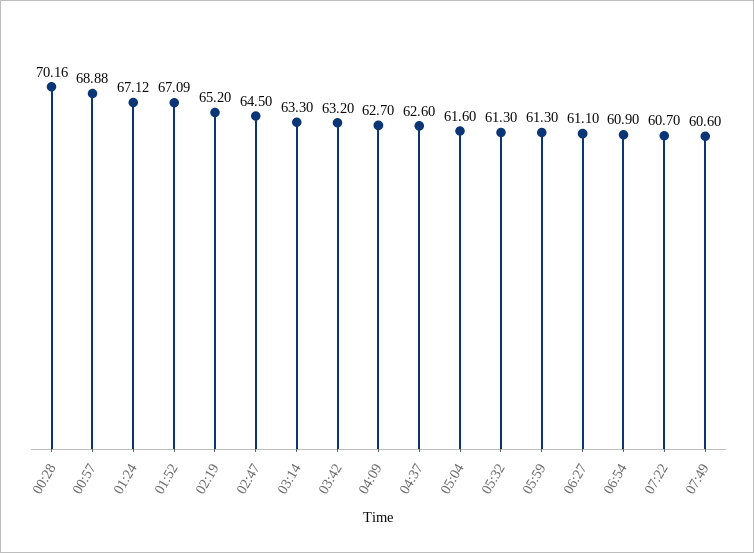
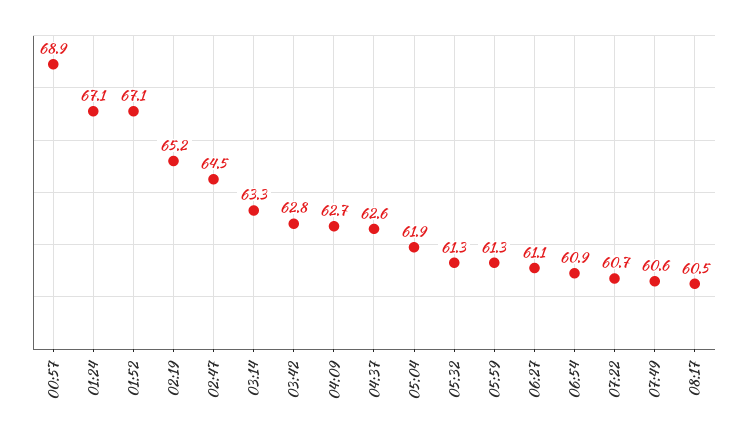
00:28: 70.16 -> none
03:42: 63.2 -> 62.8
05:04: 61.6 -> 61.9
08:17: none -> 60.5

